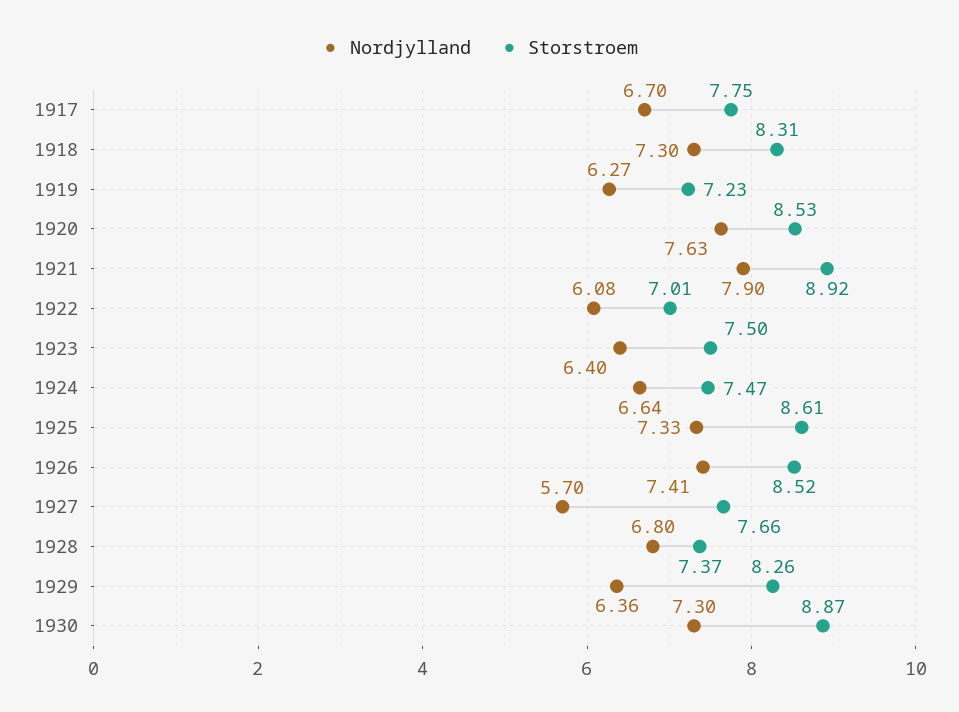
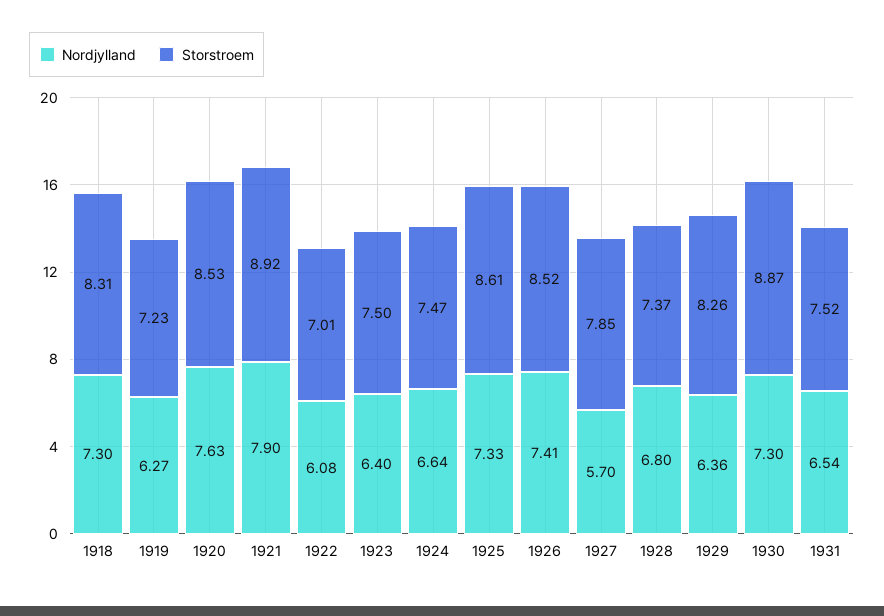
Nordjylland, 1917: 6.7 -> none
Storstroem, 1917: 7.75 -> none
Storstroem, 1927: 7.66 -> 7.85
Nordjylland, 1931: none -> 6.54
Storstroem, 1931: none -> 7.52

